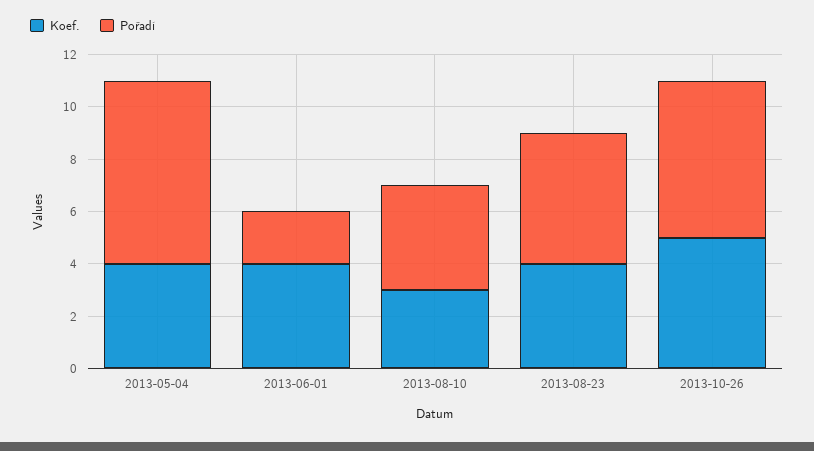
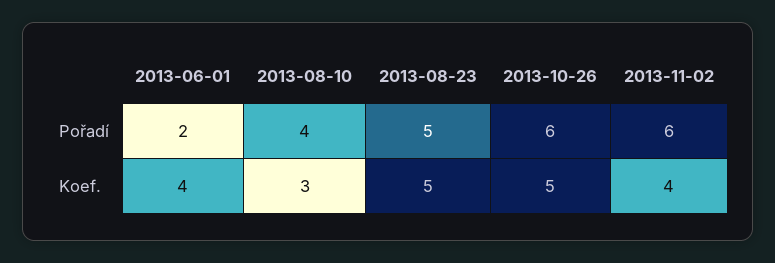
Koef., 2013-05-04: 4 -> none
Pořadí, 2013-05-04: 7 -> none
Koef., 2013-08-23: 4 -> 5
Pořadí, 2013-11-02: none -> 6
Koef., 2013-11-02: none -> 4

